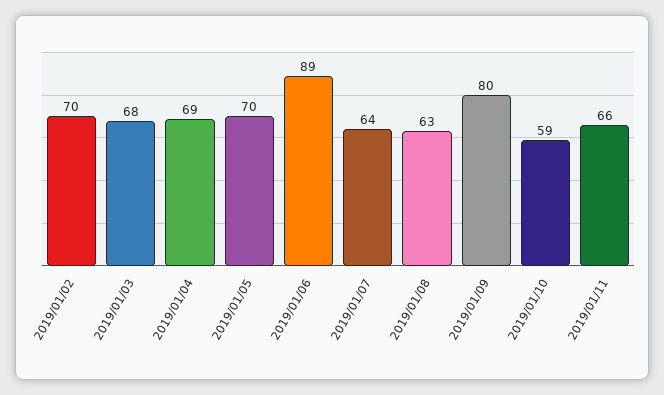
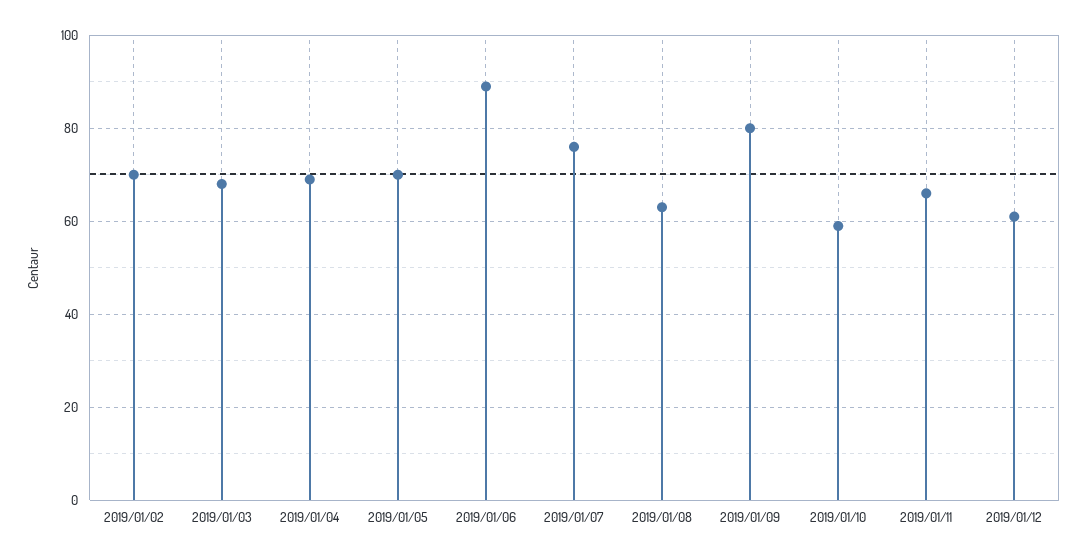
2019/01/07: 64 -> 75
2019/01/12: none -> 60

